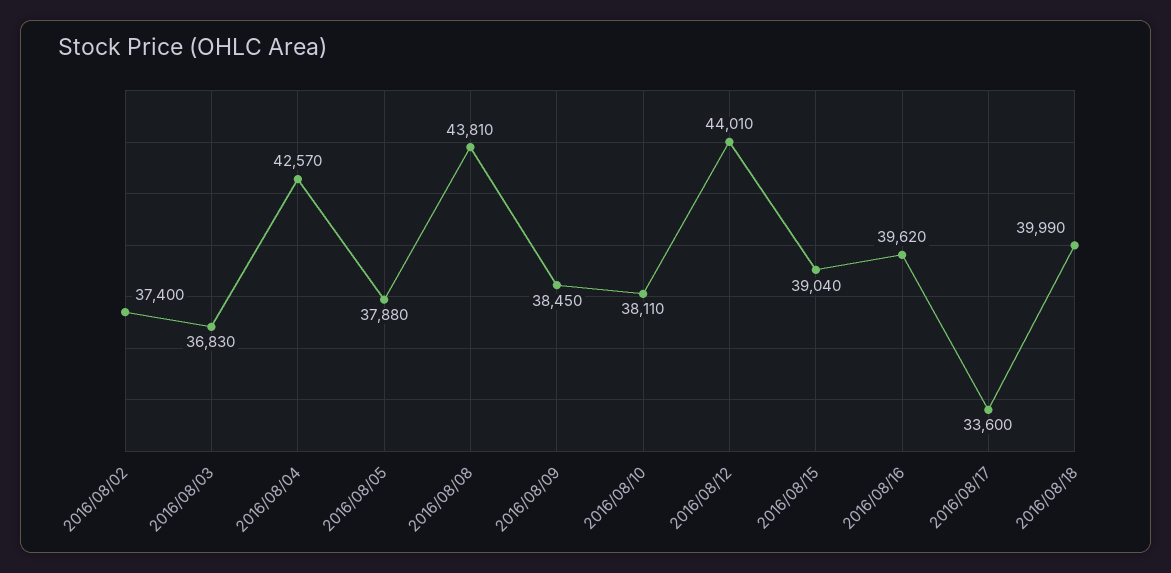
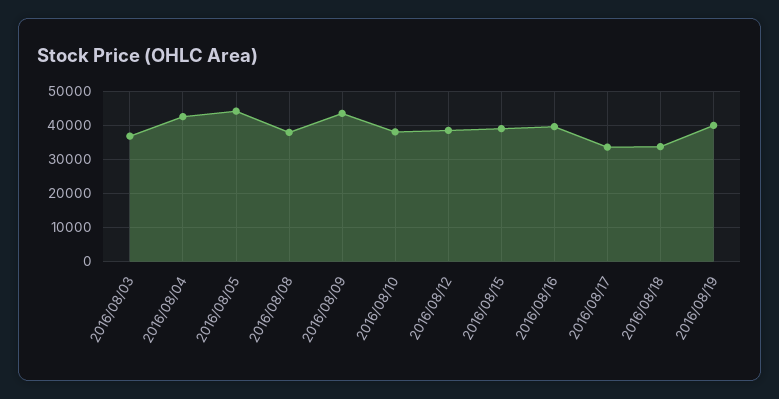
2016/08/02: 37400 -> none
2016/08/05: 37880 -> 44000
2016/08/08: 43810 -> 38000
2016/08/09: 38450 -> 44000
2016/08/12: 44010 -> 38000
2016/08/18: 39990 -> 34000
2016/08/19: none -> 40000

